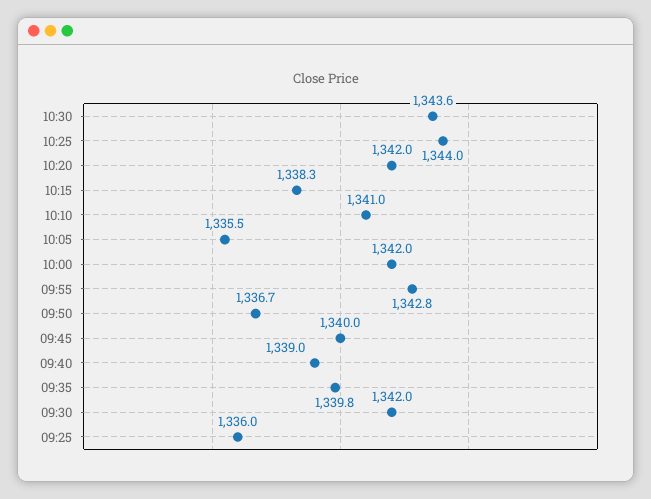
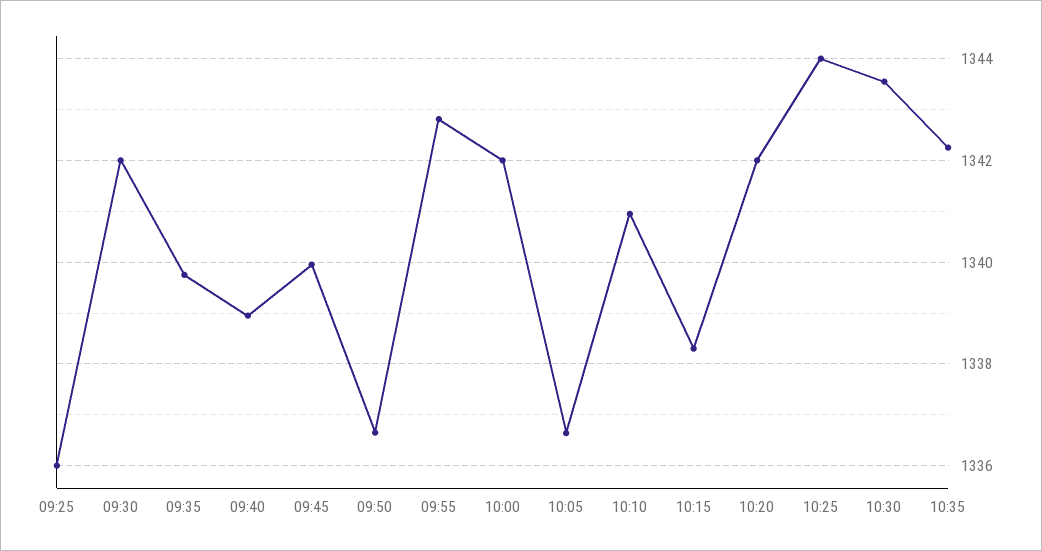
10:05: 1335.5 -> 1336.6
10:35: none -> 1342.2

